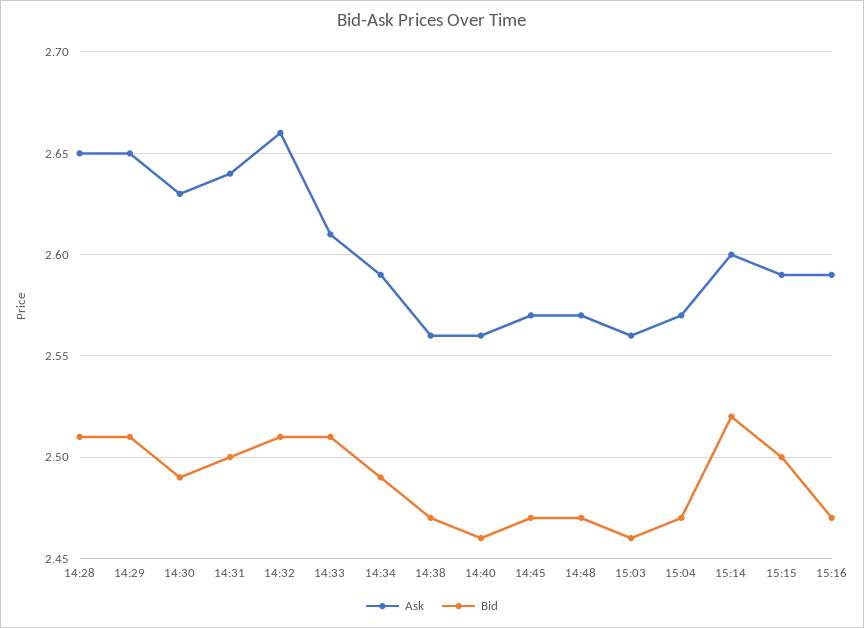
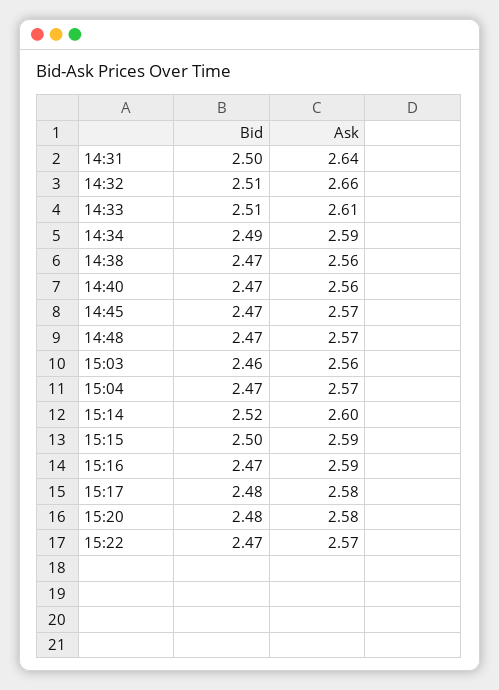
Ask, 14:28: 2.65 -> none
Bid, 14:28: 2.51 -> none
Ask, 14:29: 2.65 -> none
Bid, 14:29: 2.51 -> none
Ask, 14:30: 2.63 -> none
Bid, 14:30: 2.49 -> none
Bid, 14:40: 2.46 -> 2.47
Bid, 15:17: none -> 2.48
Ask, 15:17: none -> 2.58
Bid, 15:20: none -> 2.48
Ask, 15:20: none -> 2.58
Bid, 15:22: none -> 2.47
Ask, 15:22: none -> 2.57

